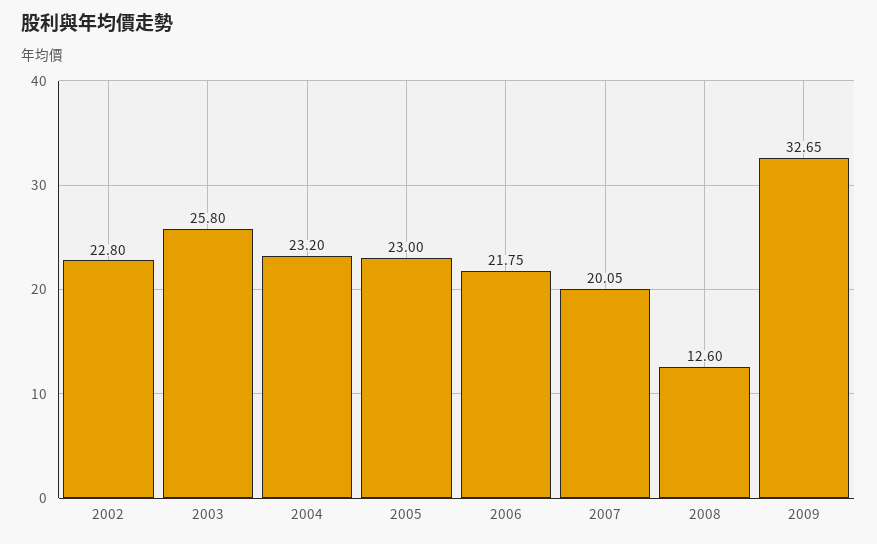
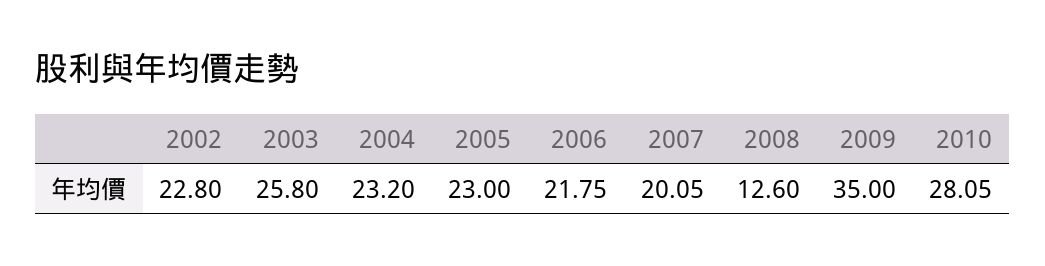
2009: 32.65 -> 35
2010: none -> 28.05

